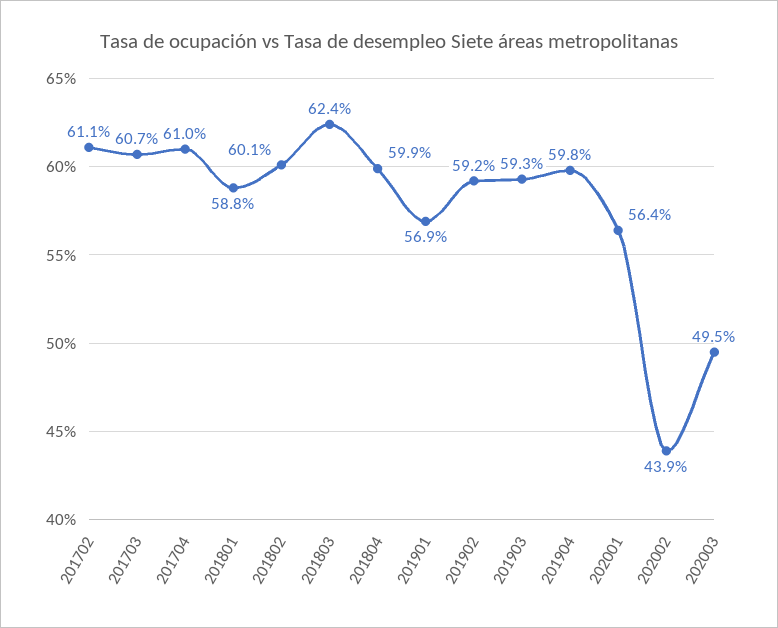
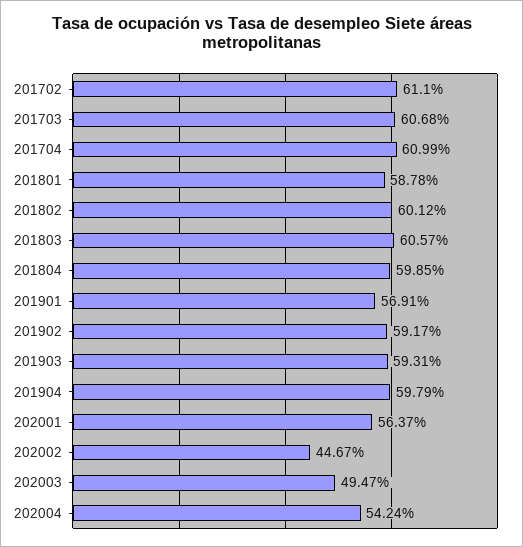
201803: 62.4 -> 60.57
202002: 43.9 -> 44.67
202004: none -> 54.24

